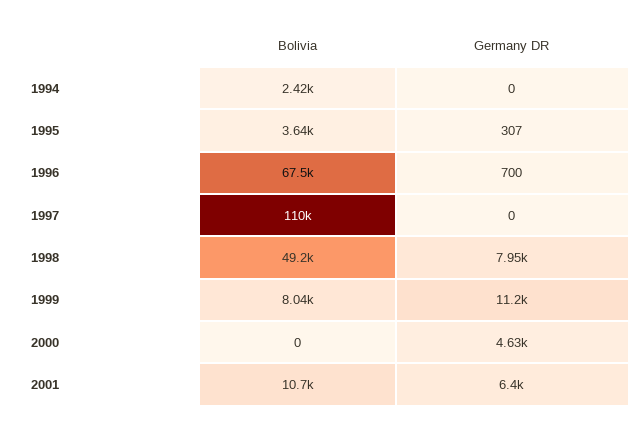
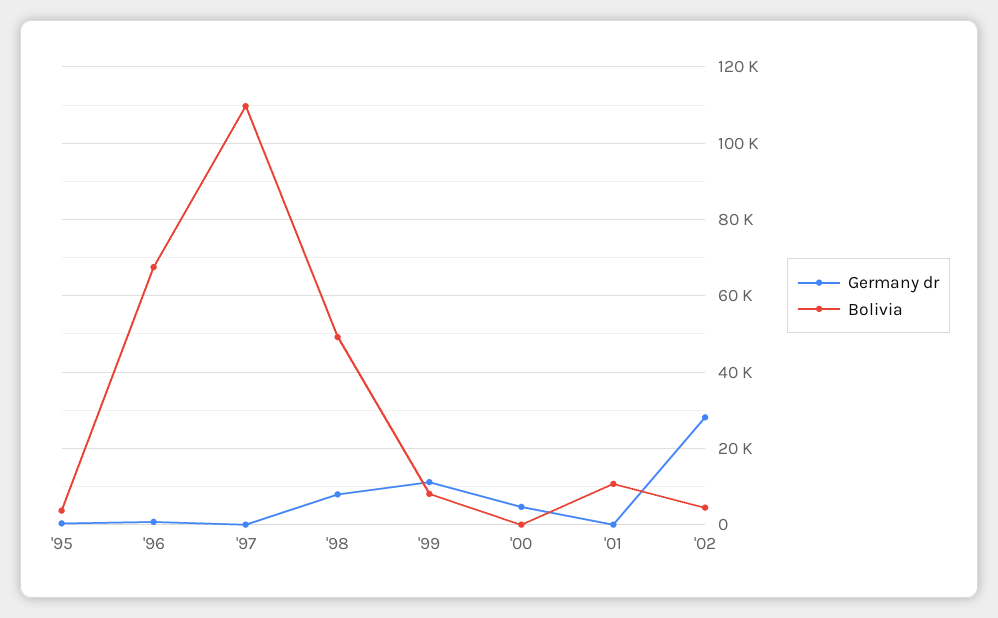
Bolivia, 1994: 2420 -> none
Germany DR, 1994: 0 -> none
Germany DR, 2001: 6400 -> 0
Germany DR, '02: none -> 28000
Bolivia, '02: none -> 4000

